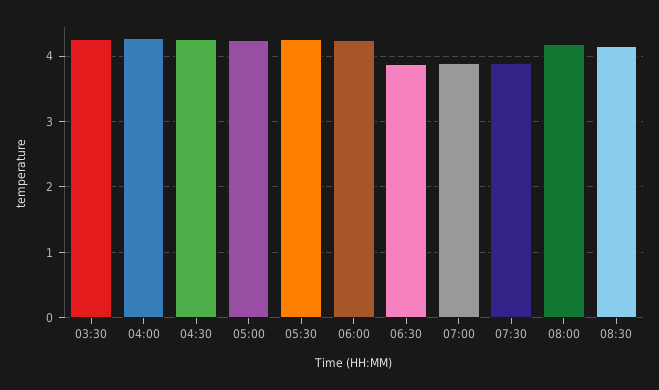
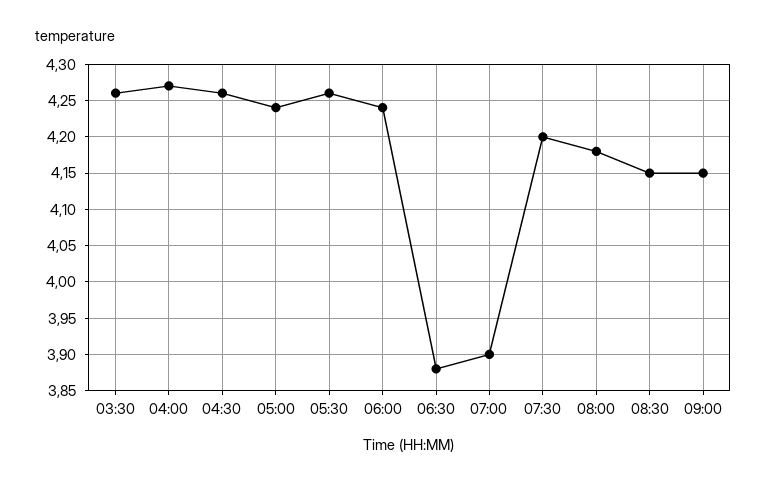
07:30: 3.9 -> 4.2
09:00: none -> 4.15

